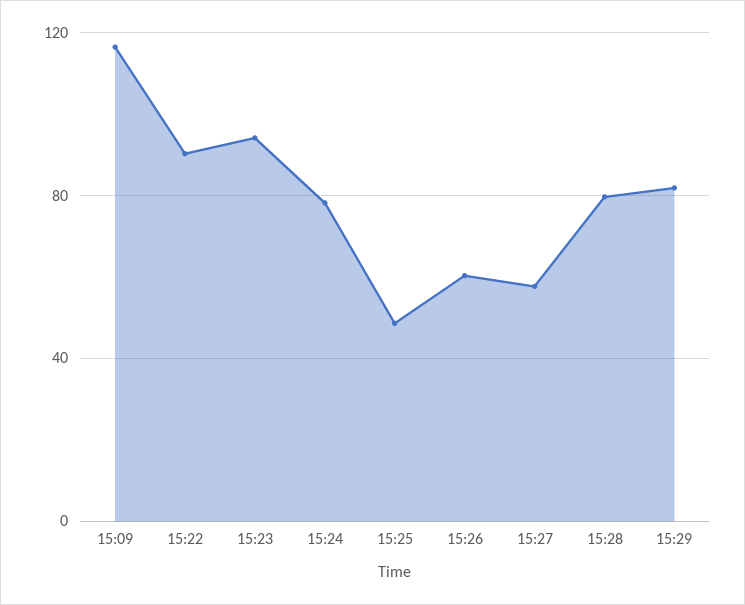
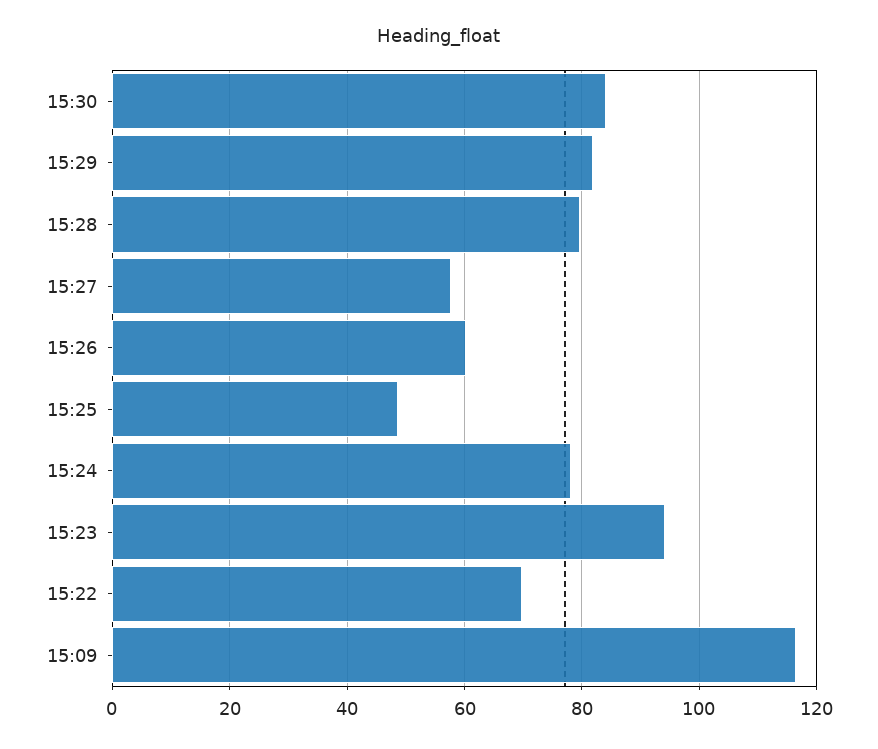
15:22: 90 -> 70
15:30: none -> 84

